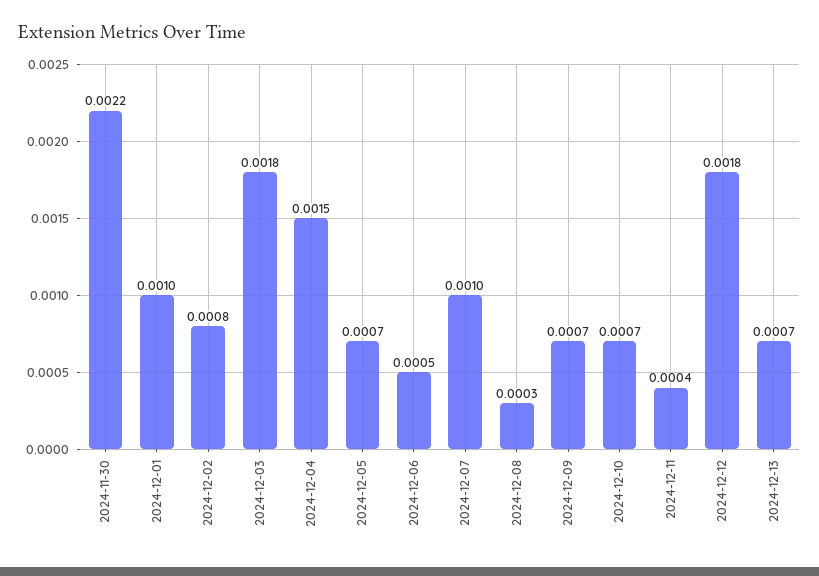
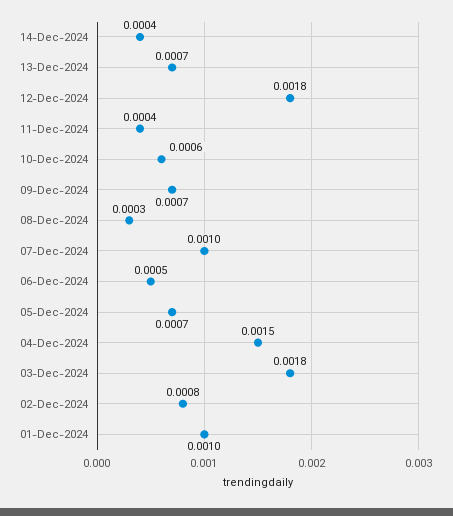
2024-11-30: 0.0022 -> none
2024-12-10: 0.0007 -> 0.0006
14-Dec-2024: none -> 0.0004

